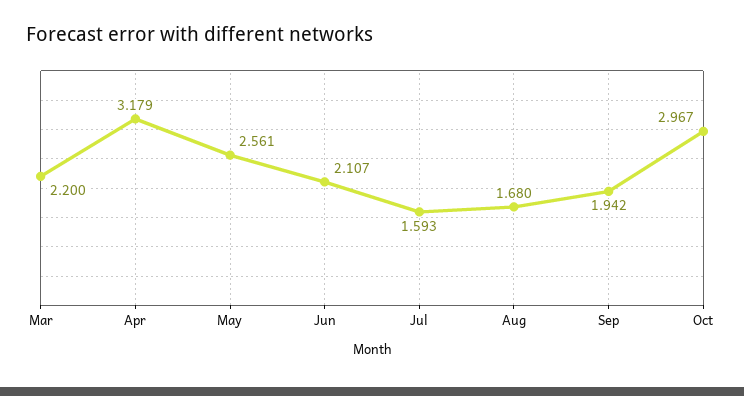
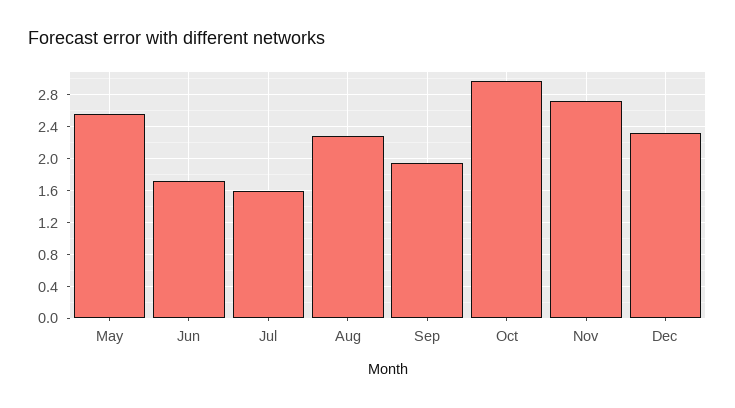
Mar: 2.2 -> none
Apr: 3.179 -> none
Jun: 2.107 -> 1.7
Aug: 1.68 -> 2.3
Nov: none -> 2.7
Dec: none -> 2.3

